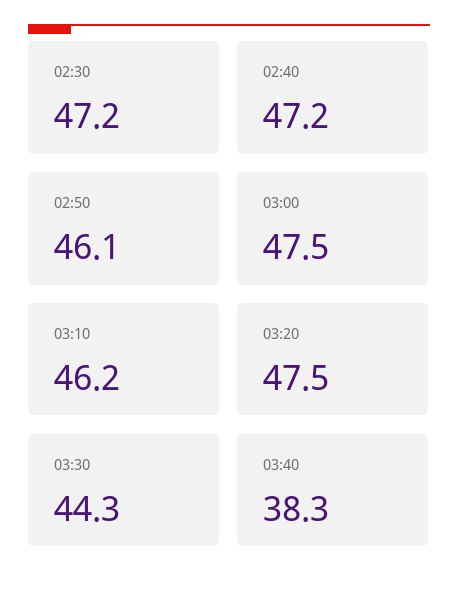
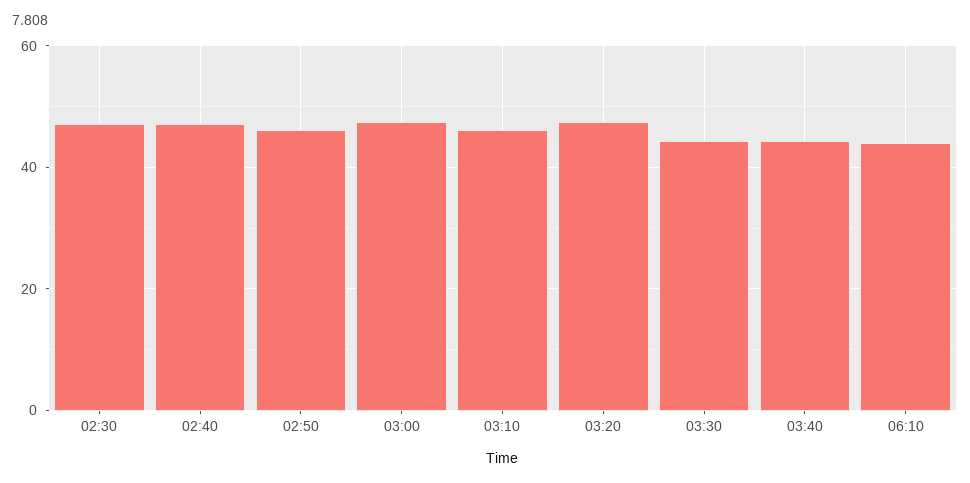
03:40: 38.3 -> 44
06:10: none -> 44

